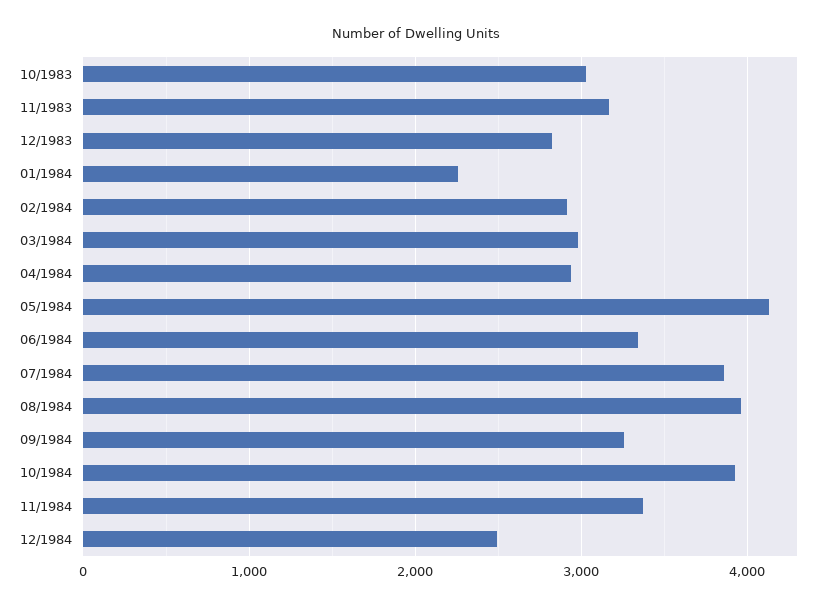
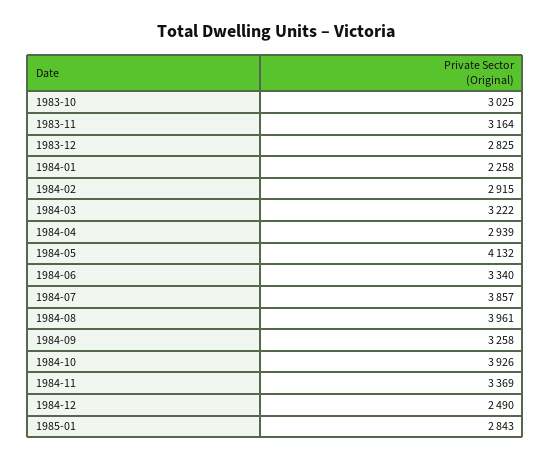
03/1984: 3000 -> 3222
1985-01: none -> 2843

